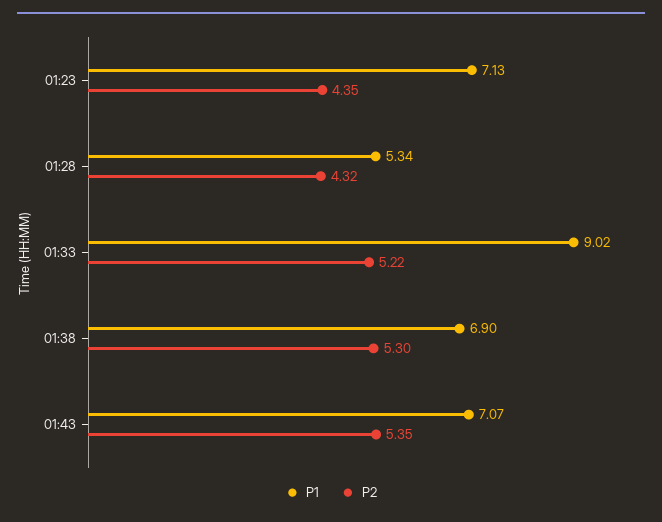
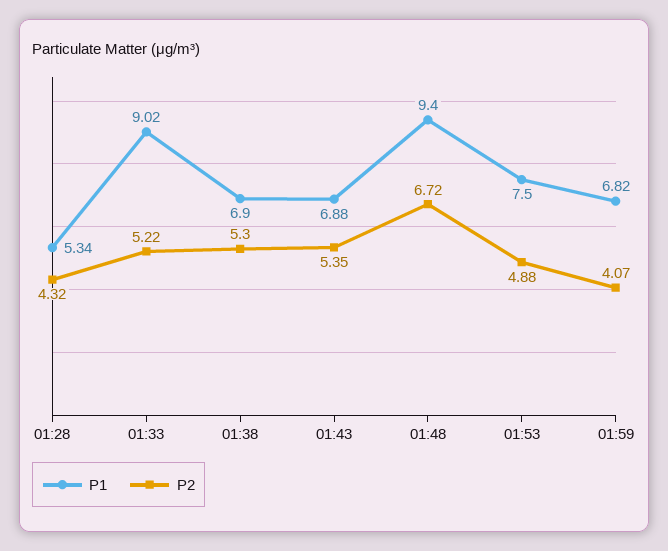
P1, 01:23: 7.13 -> none
P2, 01:23: 4.35 -> none
P1, 01:43: 7.07 -> 6.88
P1, 01:48: none -> 9.4
P2, 01:48: none -> 6.72
P1, 01:53: none -> 7.5
P2, 01:53: none -> 4.88
P1, 01:59: none -> 6.82
P2, 01:59: none -> 4.07

